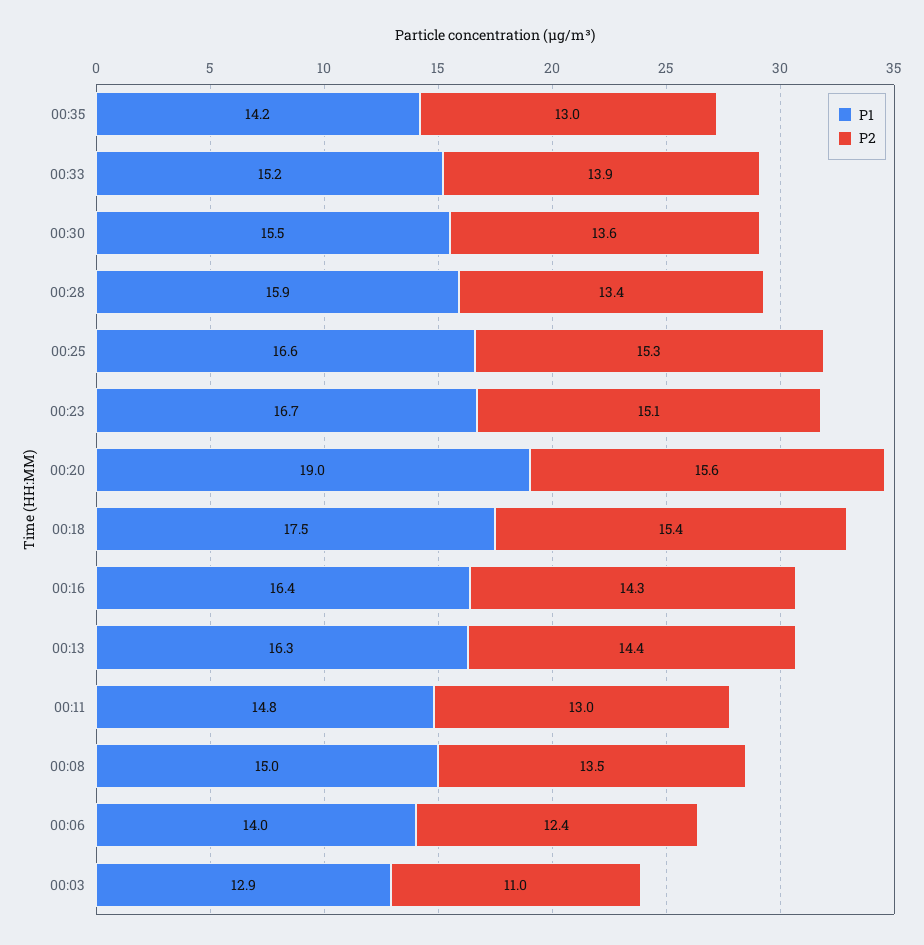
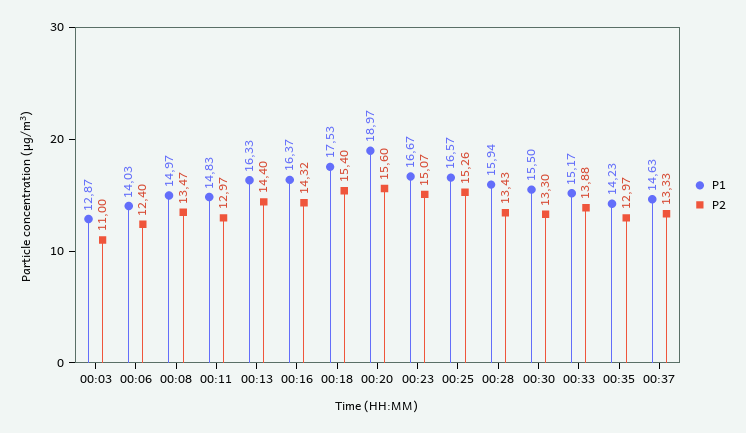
P2, 00:30: 13.6 -> 13.3
P1, 00:37: none -> 14.63
P2, 00:37: none -> 13.33

